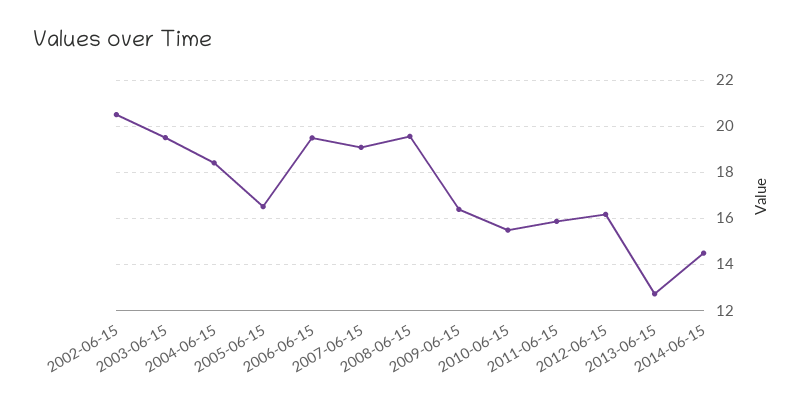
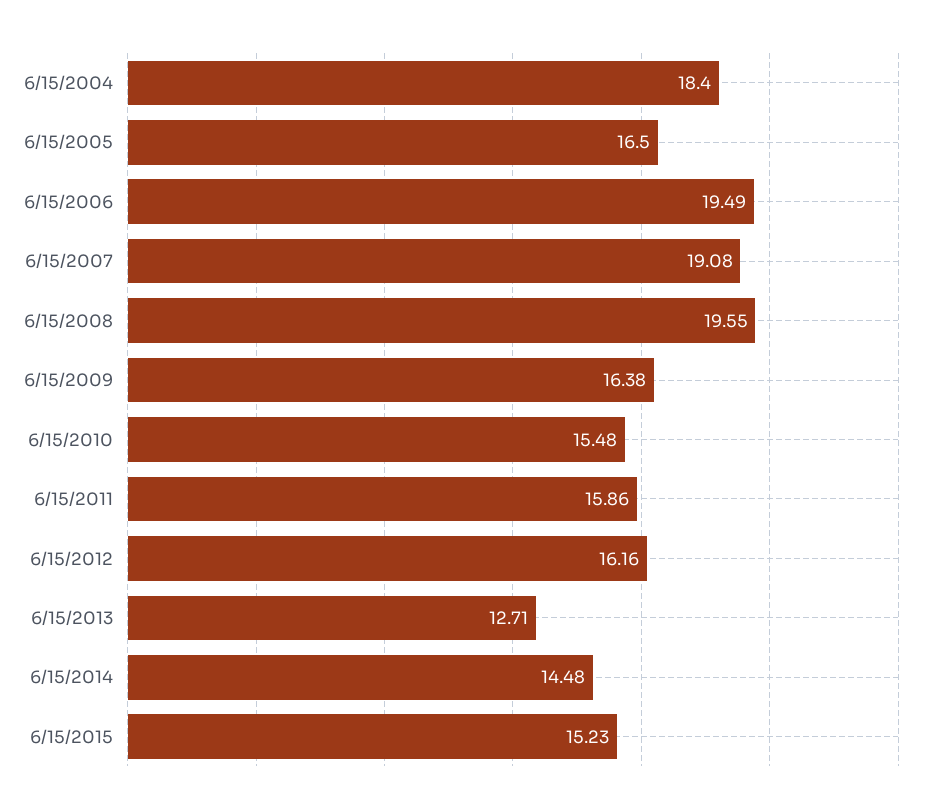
2002-06-15: 20.5 -> none
2003-06-15: 19.5 -> none
6/15/2015: none -> 15.23

